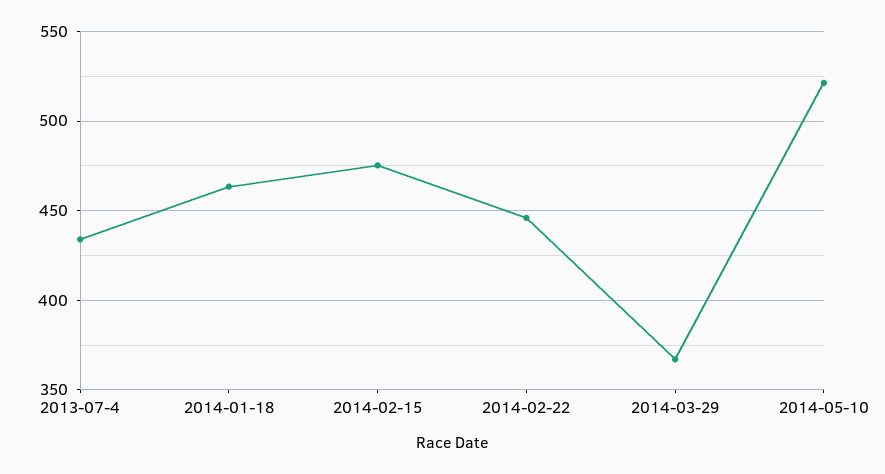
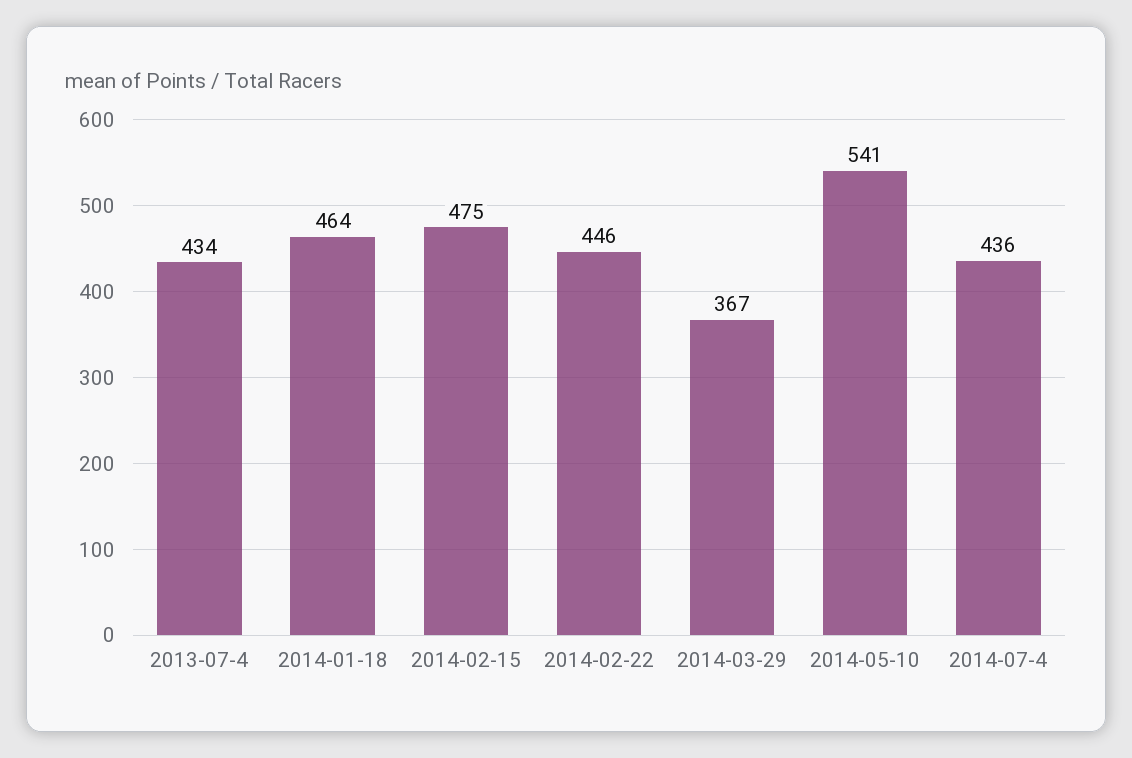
2014-05-10: 520 -> 541
2014-07-4: none -> 436

